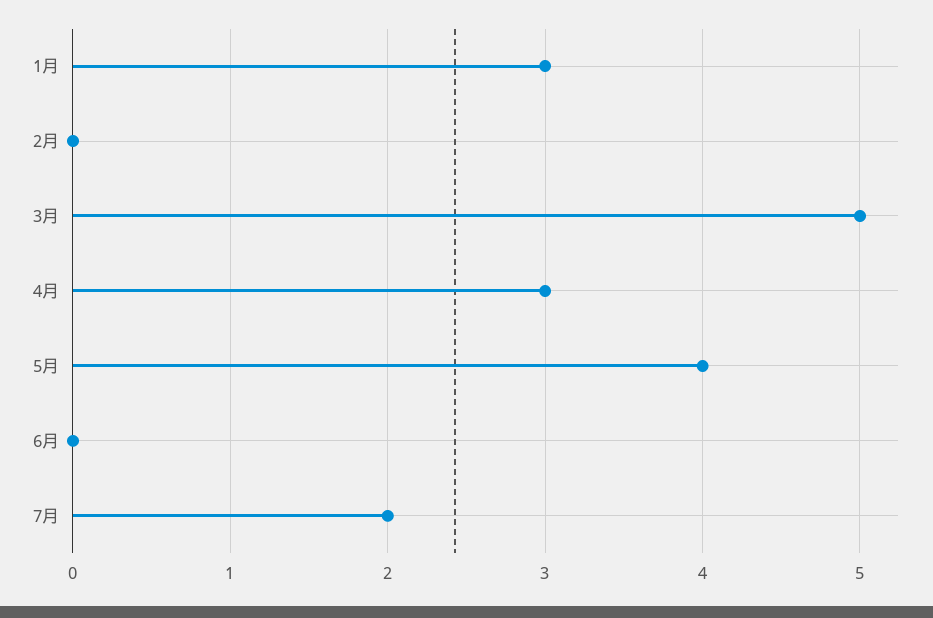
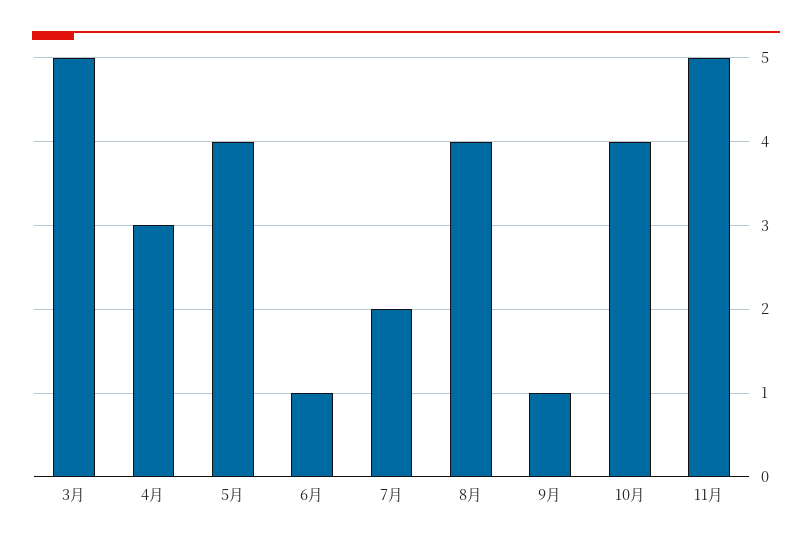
1月: 3 -> none
2月: 0 -> none
6月: 0 -> 1
8月: none -> 4
9月: none -> 1
10月: none -> 4
11月: none -> 5

